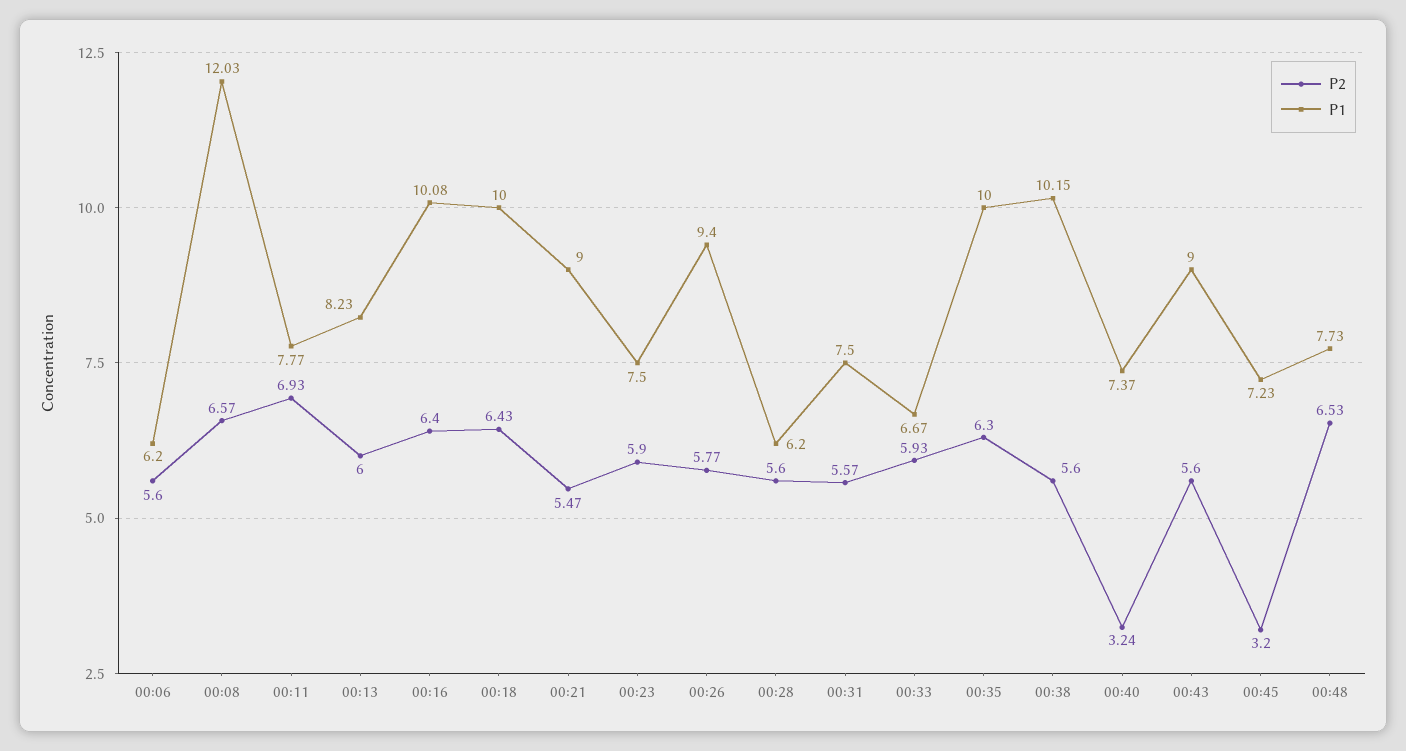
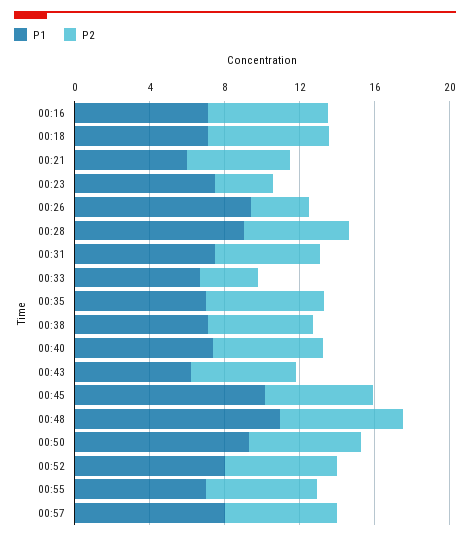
P2, 00:06: 5.6 -> none
P1, 00:06: 6.2 -> none
P2, 00:08: 6.57 -> none
P1, 00:08: 12.03 -> none
P2, 00:11: 6.93 -> none
P1, 00:11: 7.77 -> none
P2, 00:13: 6 -> none
P1, 00:13: 8.23 -> none
P1, 00:16: 10.08 -> 7
P1, 00:18: 10 -> 7
P1, 00:21: 9 -> 6
P2, 00:23: 5.9 -> 3
P2, 00:26: 5.77 -> 3
P1, 00:28: 6.2 -> 9
P2, 00:33: 5.93 -> 3
P1, 00:35: 10 -> 7
P1, 00:38: 10.15 -> 7
P2, 00:40: 3.24 -> 6
P1, 00:43: 9 -> 6
P2, 00:45: 3.2 -> 6
P1, 00:45: 7.23 -> 10
P1, 00:48: 7.73 -> 11
P1, 00:50: none -> 9
P2, 00:50: none -> 6
P1, 00:52: none -> 8
P2, 00:52: none -> 6
P1, 00:55: none -> 7
P2, 00:55: none -> 6
P1, 00:57: none -> 8
P2, 00:57: none -> 6

